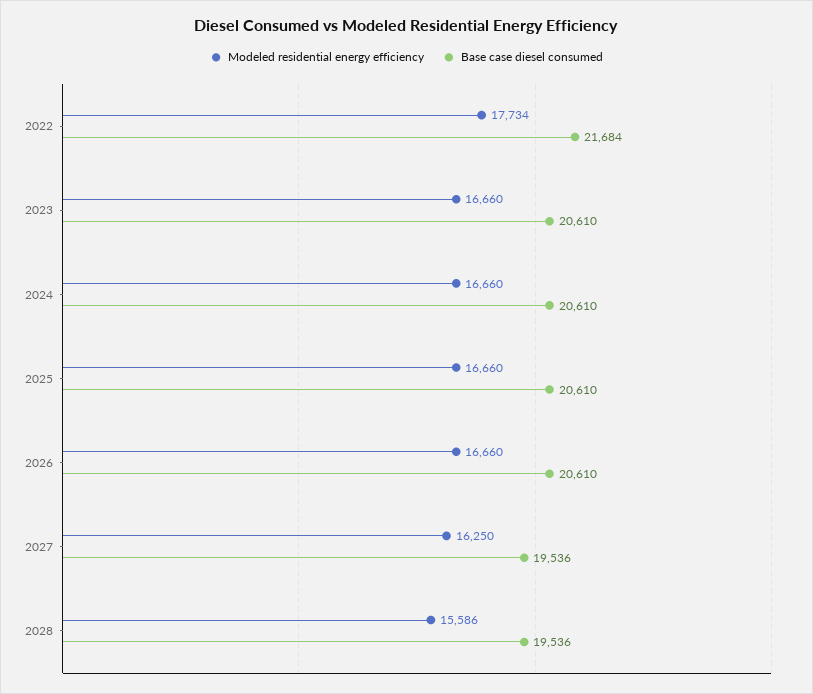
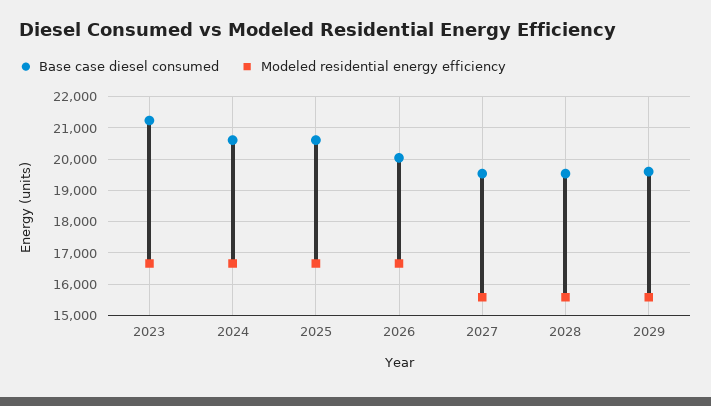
Modeled residential energy efficiency, 2022: 17734 -> none
Base case diesel consumed, 2022: 21684 -> none
Base case diesel consumed, 2023: 20610 -> 21200
Base case diesel consumed, 2026: 20610 -> 20000
Modeled residential energy efficiency, 2027: 16250 -> 15600
Base case diesel consumed, 2029: none -> 19600
Modeled residential energy efficiency, 2029: none -> 15600

